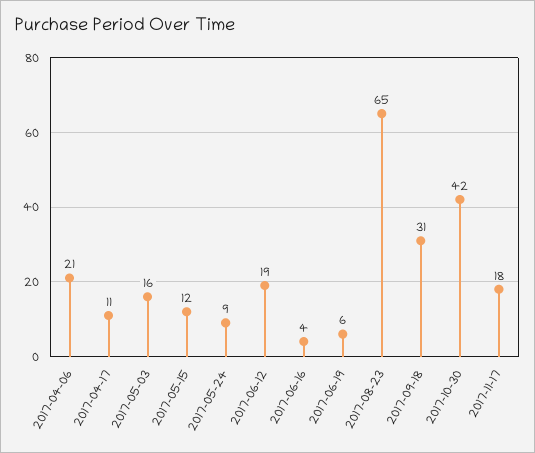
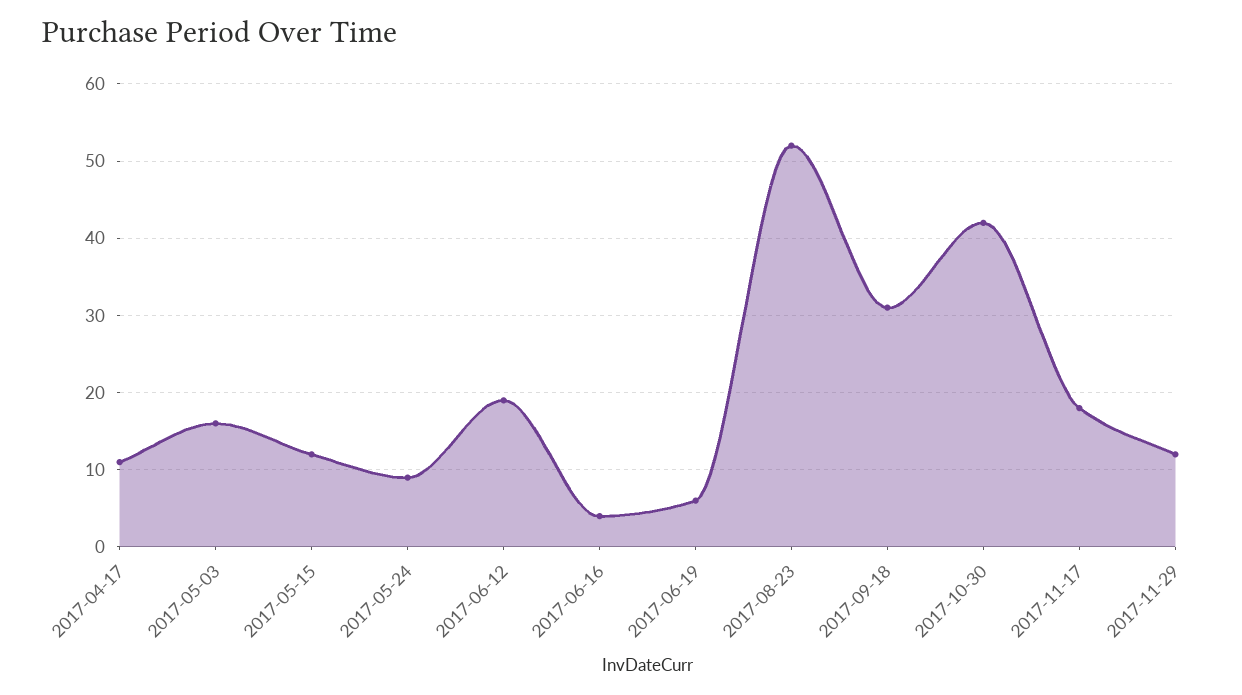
2017-04-06: 21 -> none
2017-08-23: 65 -> 52
2017-11-29: none -> 12

